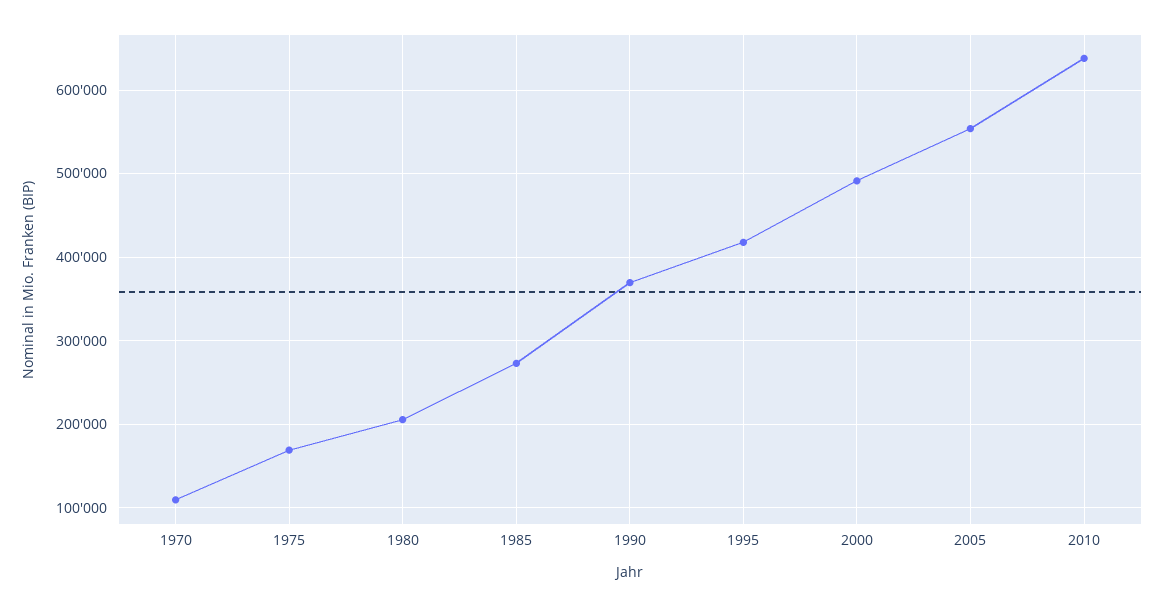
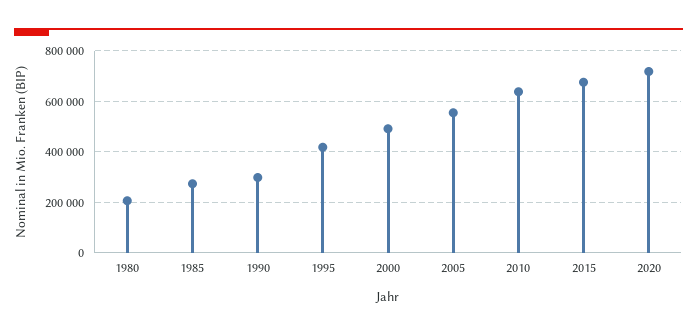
1970: 110000 -> none
1975: 170000 -> none
1990: 370000 -> 300000
2015: none -> 675000
2020: none -> 725000

